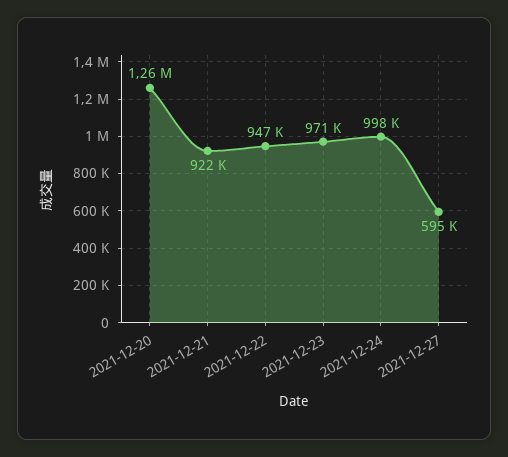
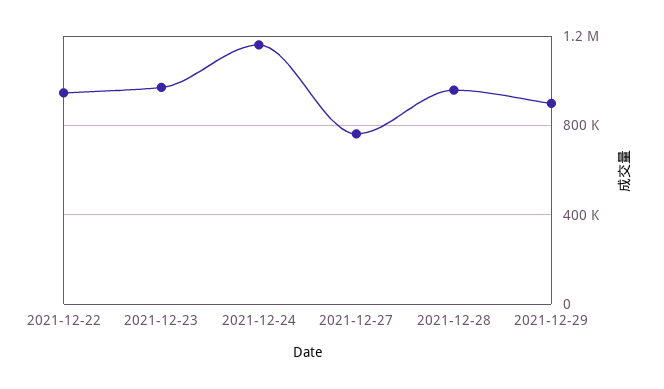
2021-12-20: 1260000 -> none
2021-12-21: 922000 -> none
2021-12-24: 998000 -> 1150000
2021-12-27: 595000 -> 750000
2021-12-28: none -> 950000
2021-12-29: none -> 900000

